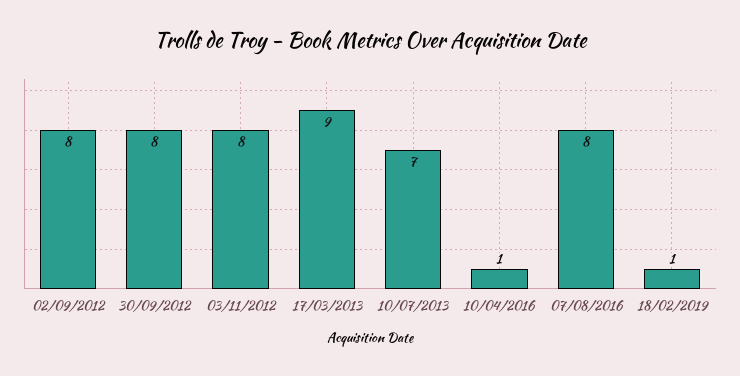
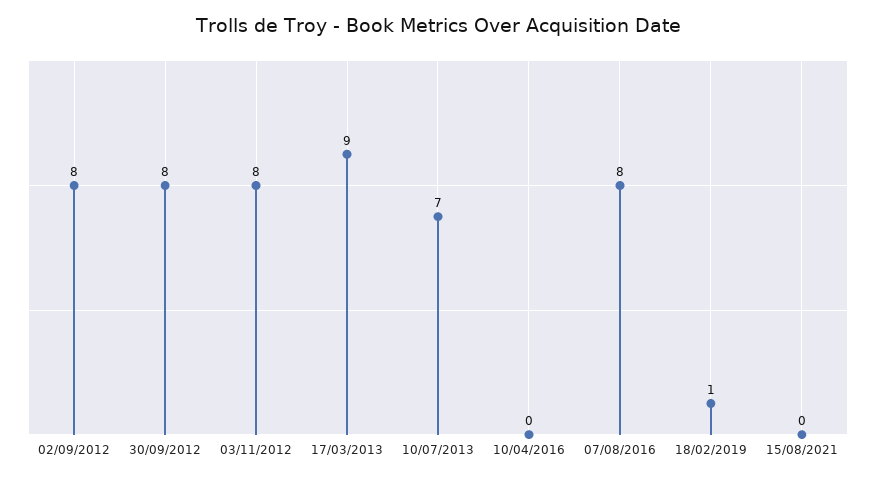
10/04/2016: 1 -> 0
15/08/2021: none -> 0

